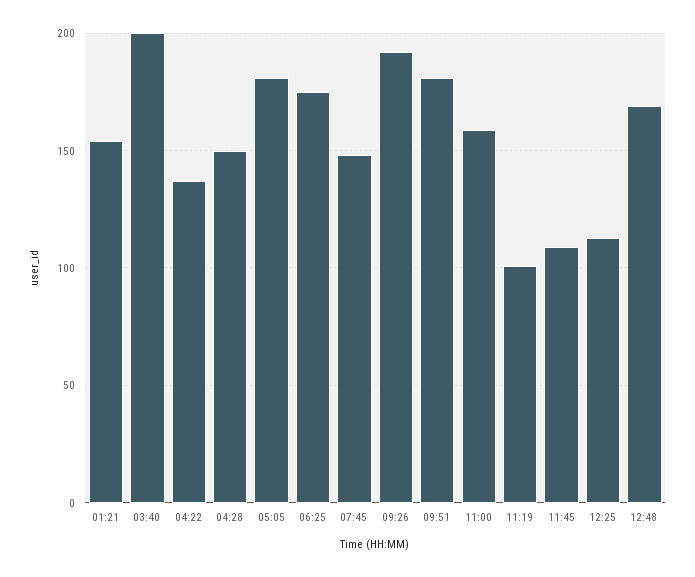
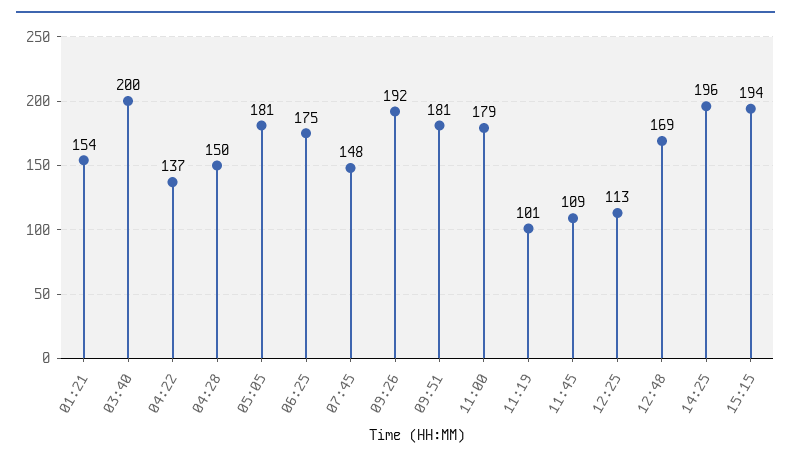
11:00: 160 -> 179
14:25: none -> 196
15:15: none -> 194

